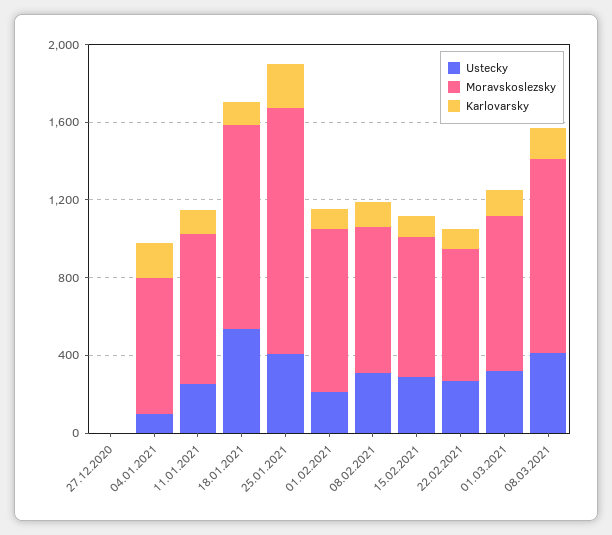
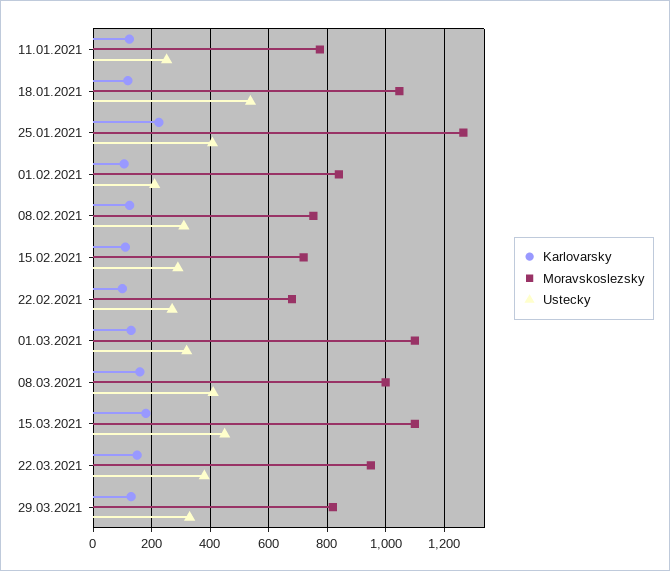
Ustecky, 27.12.2020: 0 -> none
Moravskoslezsky, 27.12.2020: 0 -> none
Karlovarsky, 27.12.2020: 0 -> none
Ustecky, 04.01.2021: 100 -> none
Moravskoslezsky, 04.01.2021: 700 -> none
Karlovarsky, 04.01.2021: 200 -> none
Moravskoslezsky, 01.03.2021: 800 -> 1100
Karlovarsky, 15.03.2021: none -> 175
Moravskoslezsky, 15.03.2021: none -> 1100
Ustecky, 15.03.2021: none -> 450
Karlovarsky, 22.03.2021: none -> 150
Moravskoslezsky, 22.03.2021: none -> 950
Ustecky, 22.03.2021: none -> 375
Karlovarsky, 29.03.2021: none -> 125
Moravskoslezsky, 29.03.2021: none -> 825
Ustecky, 29.03.2021: none -> 325

